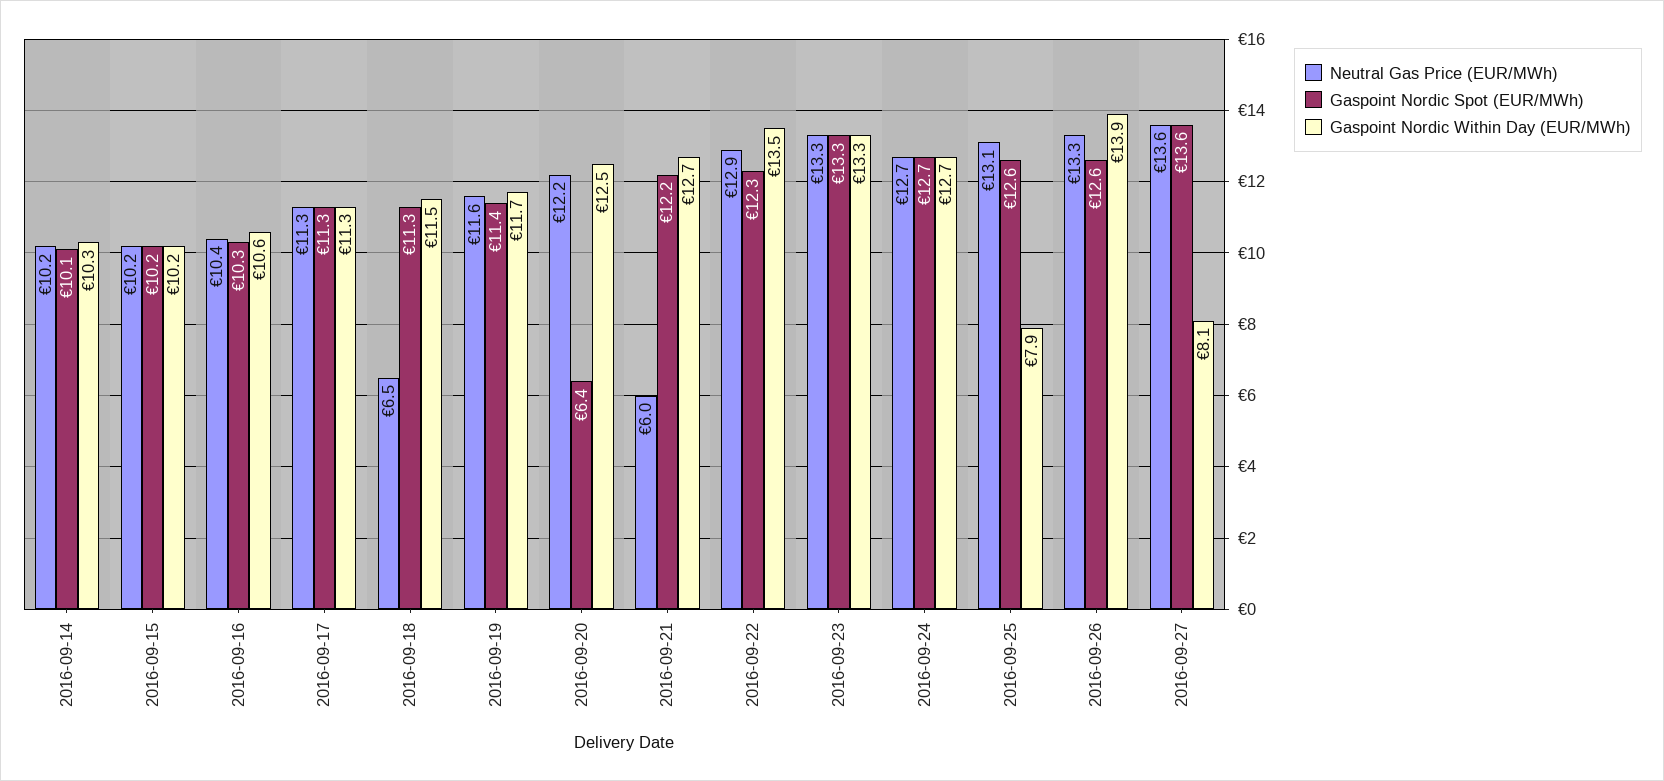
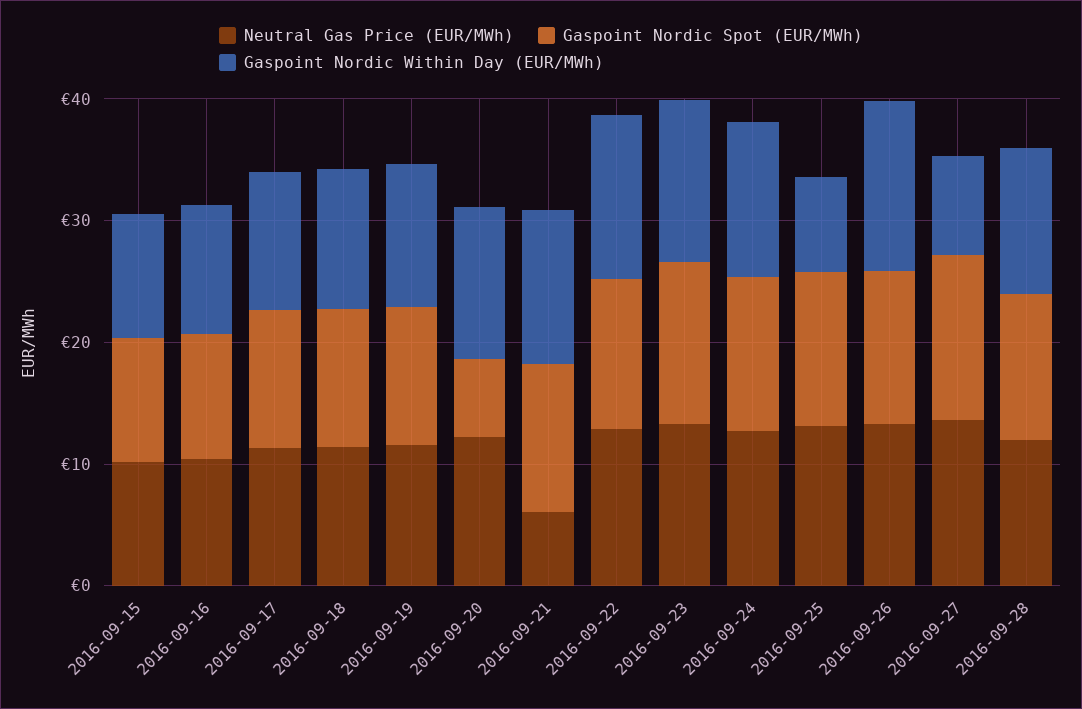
Neutral Gas Price (EUR/MWh), 2016-09-14: 10.2 -> none
Gaspoint Nordic Spot (EUR/MWh), 2016-09-14: 10.1 -> none
Gaspoint Nordic Within Day (EUR/MWh), 2016-09-14: 10.3 -> none
Neutral Gas Price (EUR/MWh), 2016-09-18: 6.5 -> 12
Neutral Gas Price (EUR/MWh), 2016-09-28: none -> 12
Gaspoint Nordic Spot (EUR/MWh), 2016-09-28: none -> 12
Gaspoint Nordic Within Day (EUR/MWh), 2016-09-28: none -> 12

